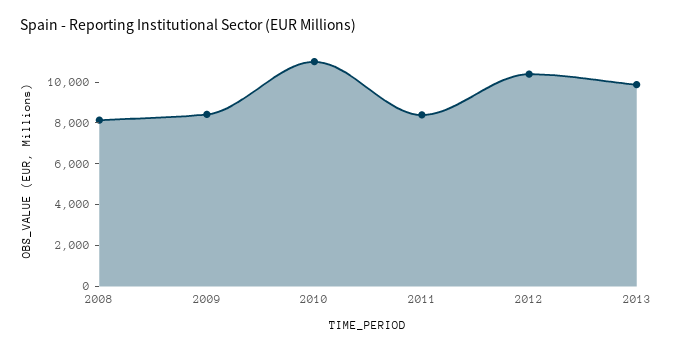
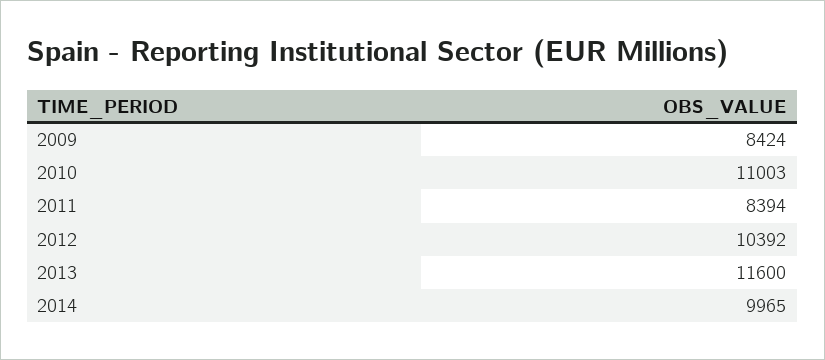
2008: 8000 -> none
2013: 10000 -> 11600
2014: none -> 9965

